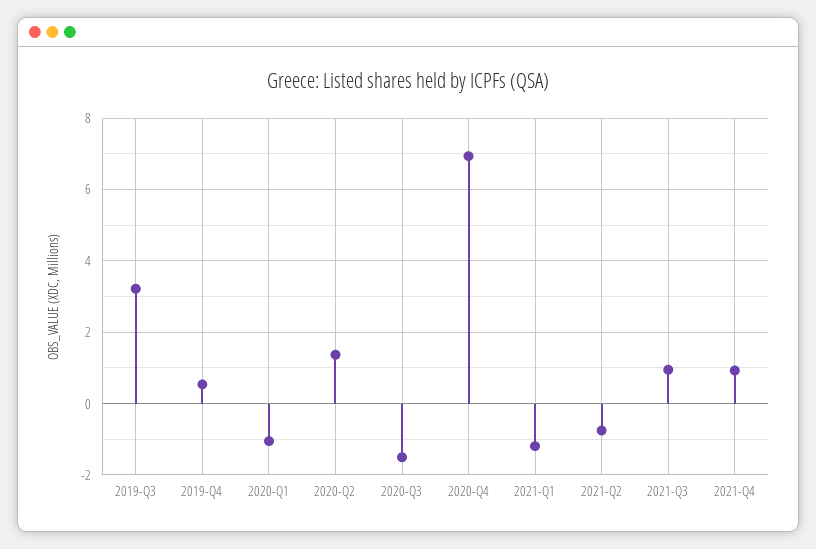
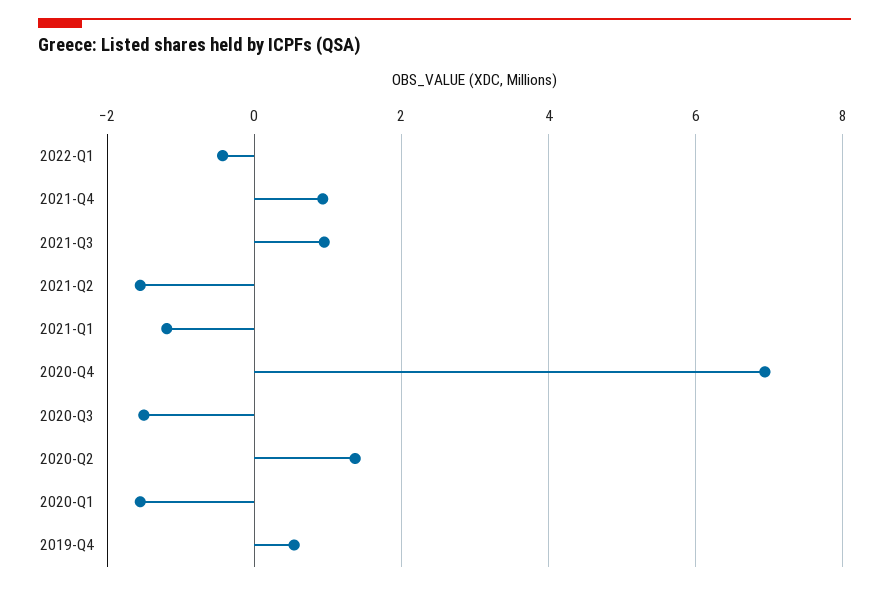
2019-Q3: 3.2 -> none
2020-Q1: -1 -> -1.6
2021-Q2: -0.8 -> -1.6
2022-Q1: none -> -0.4

